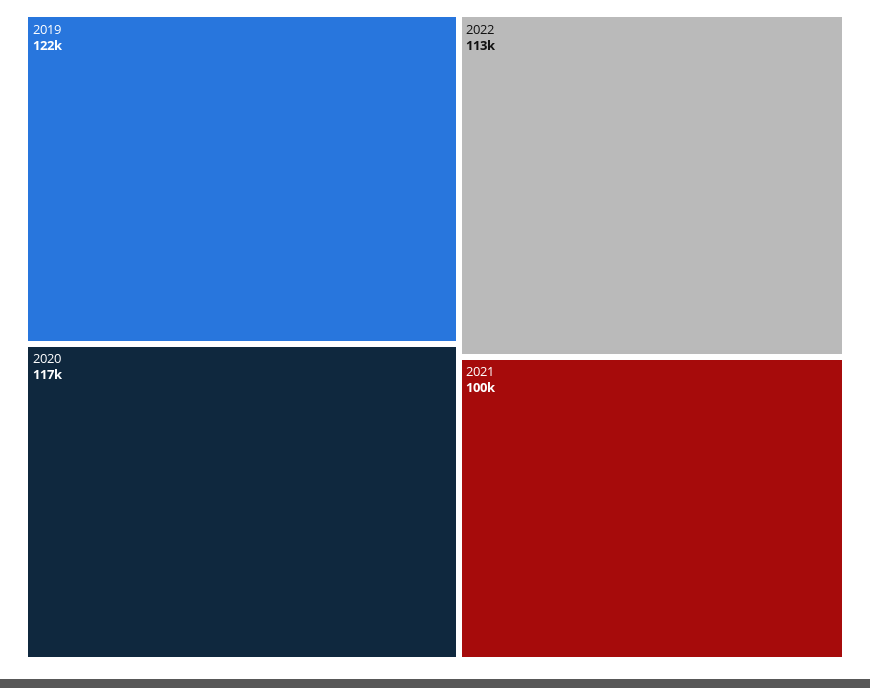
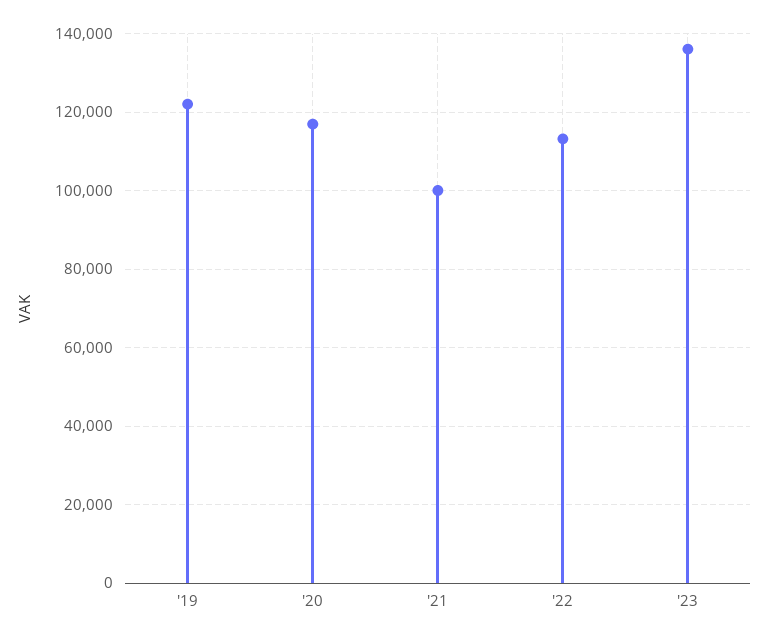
'23: none -> 136000

